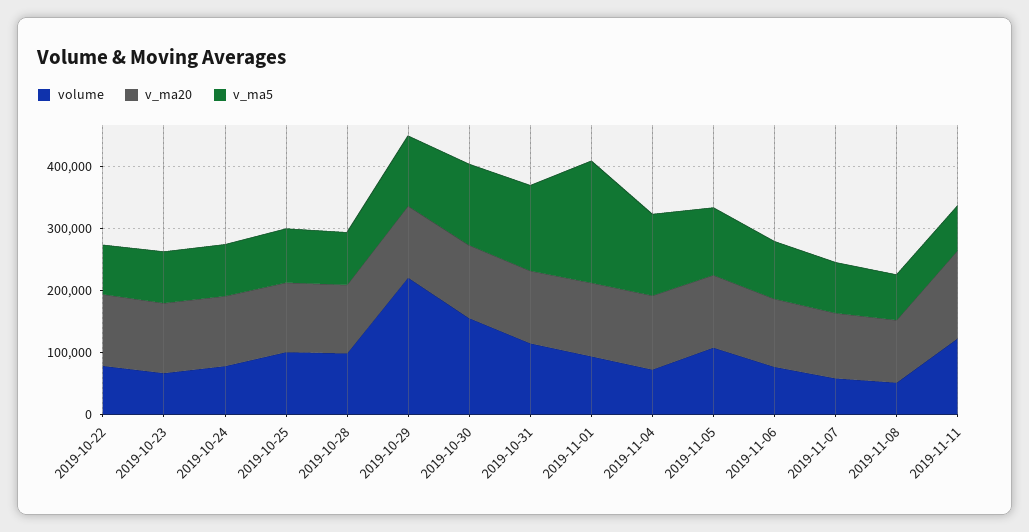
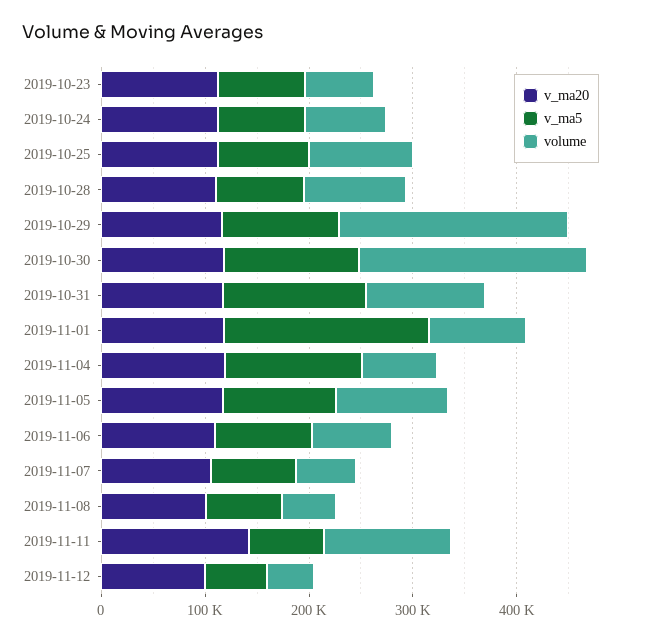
volume, 2019-10-22: 80000 -> none
v_ma20, 2019-10-22: 120000 -> none
v_ma5, 2019-10-22: 80000 -> none
volume, 2019-10-30: 160000 -> 220000
v_ma20, 2019-11-12: none -> 100000
v_ma5, 2019-11-12: none -> 60000
volume, 2019-11-12: none -> 40000

